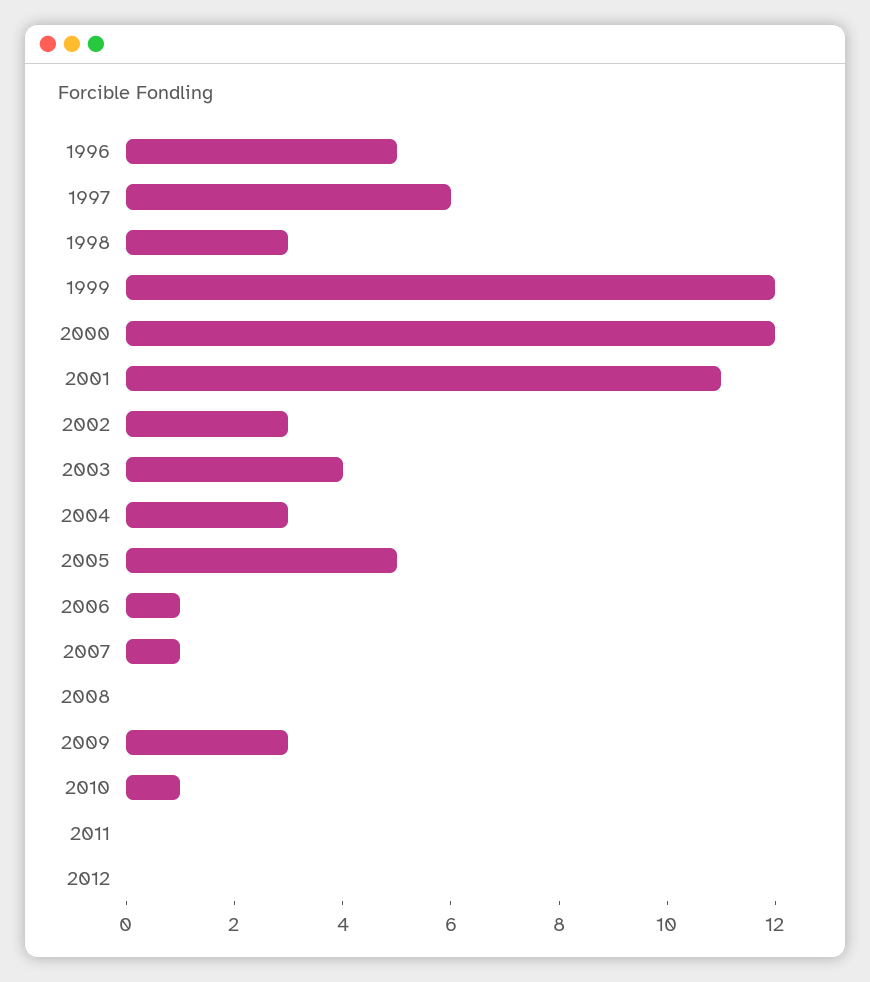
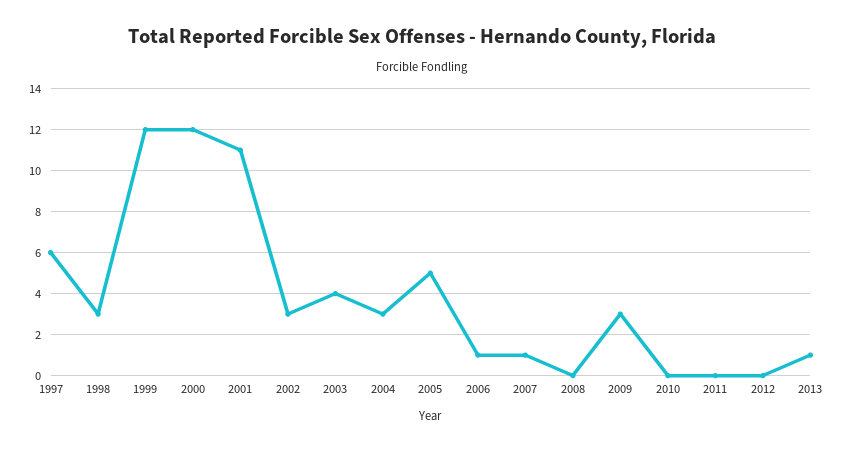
1996: 5 -> none
2010: 1 -> 0
2013: none -> 1

